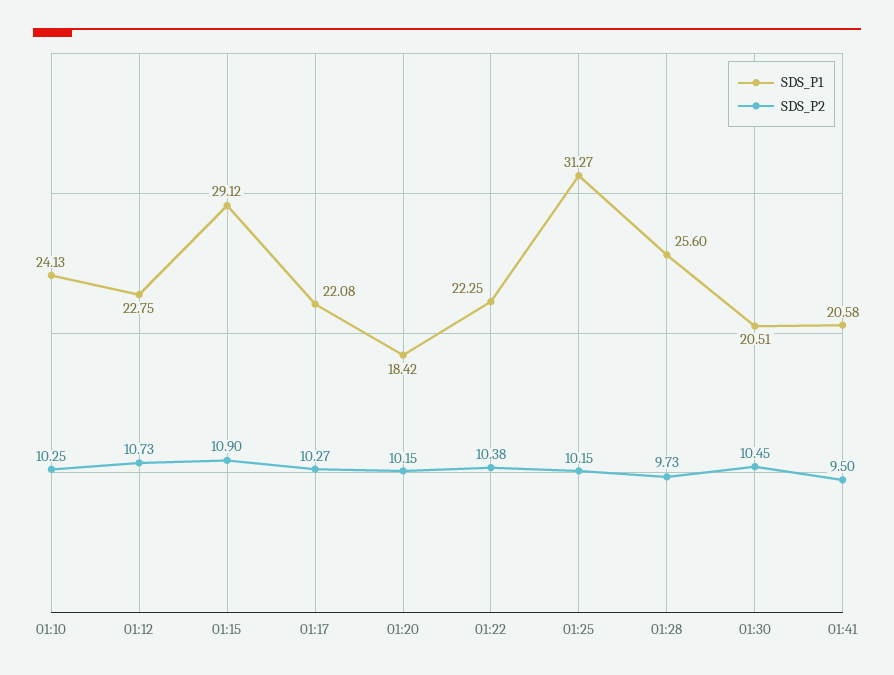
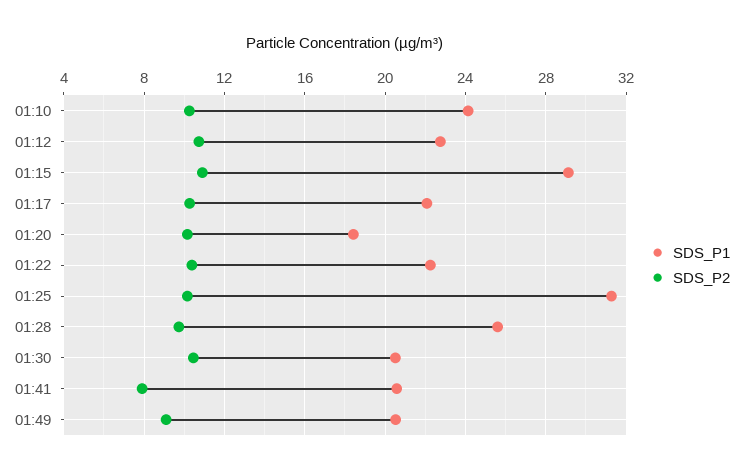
SDS_P2, 01:41: 9.5 -> 8
SDS_P1, 01:49: none -> 20.5
SDS_P2, 01:49: none -> 9

